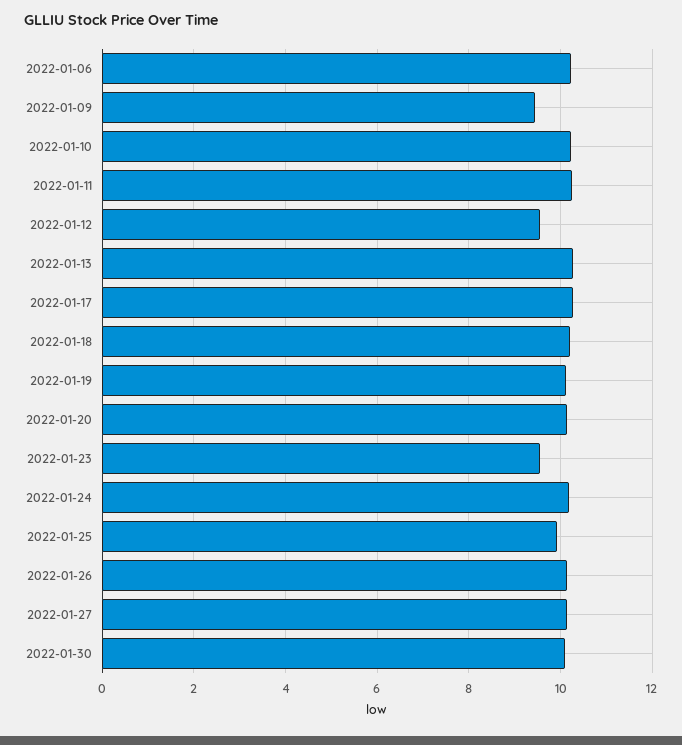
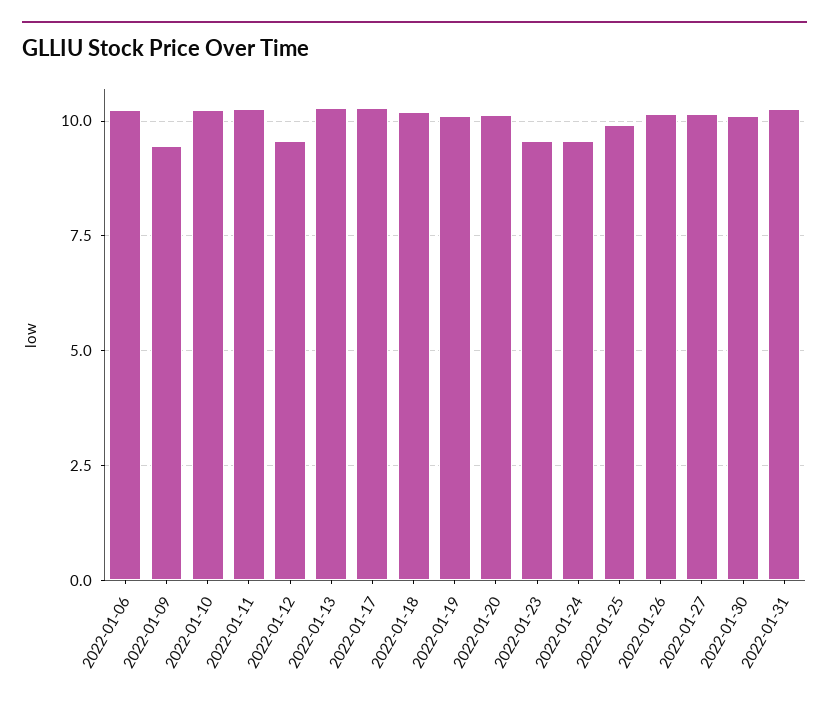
2022-01-24: 10.2 -> 9.5
2022-01-31: none -> 10.25

